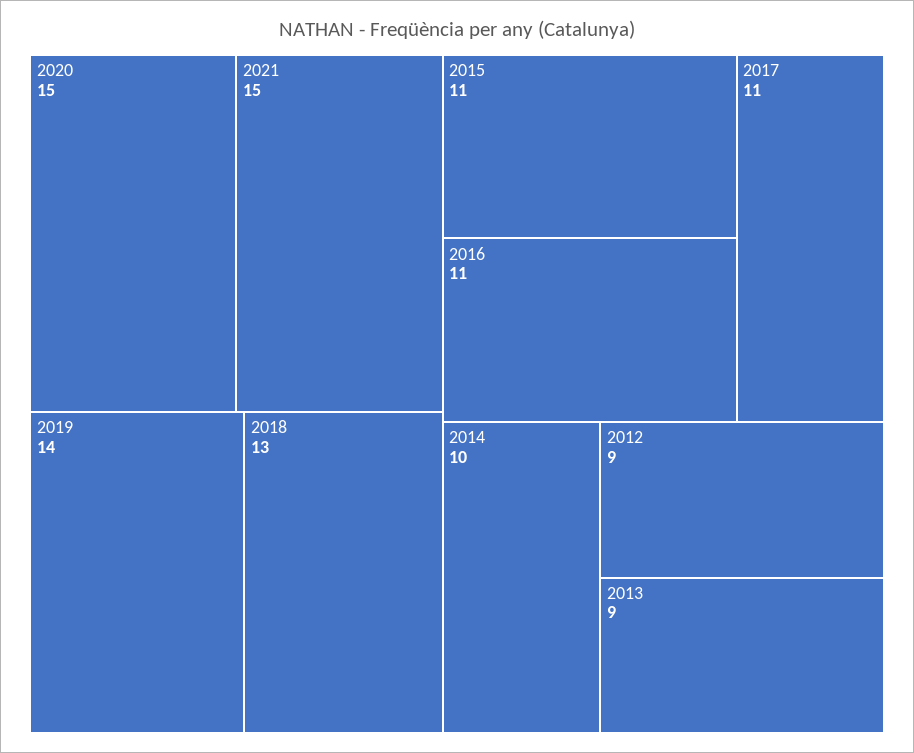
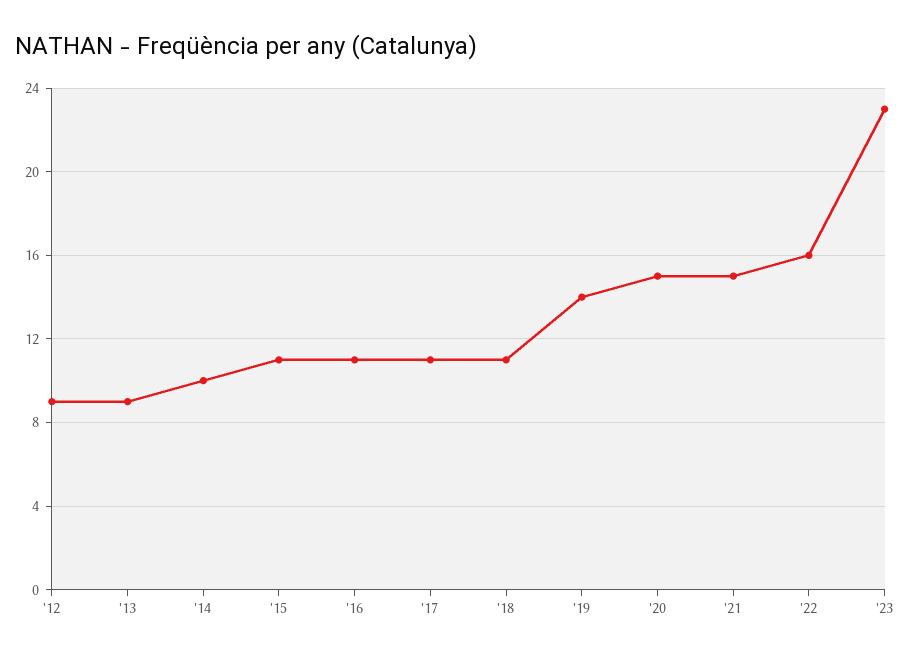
2018: 13 -> 11
'22: none -> 16
'23: none -> 23

